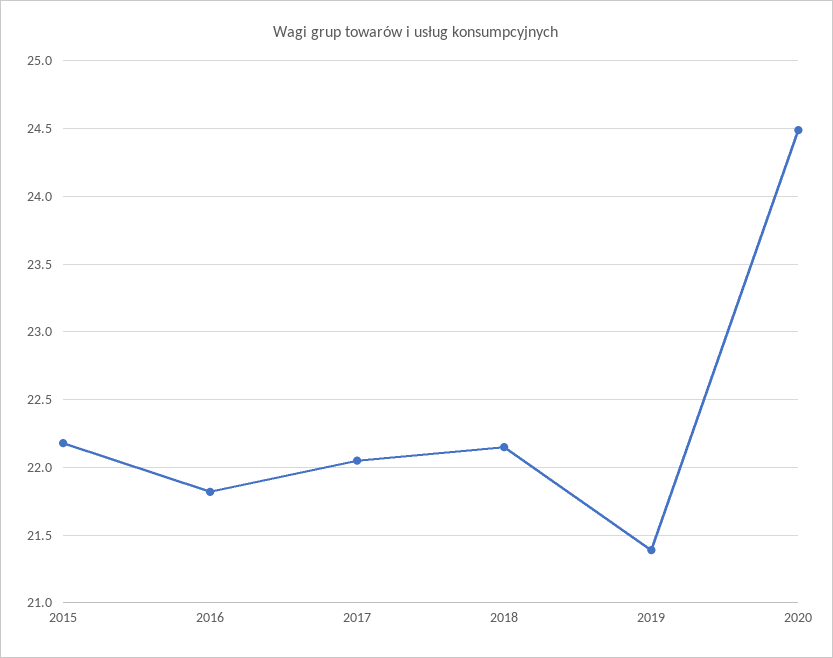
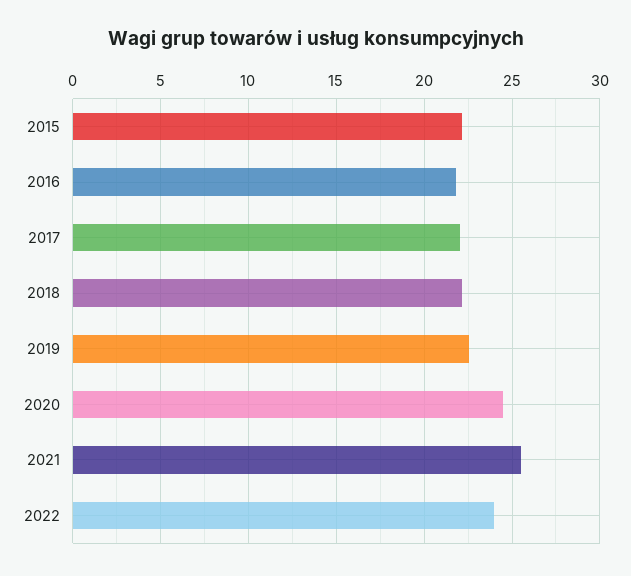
2019: 21.4 -> 22.5
2021: none -> 25.5
2022: none -> 24

